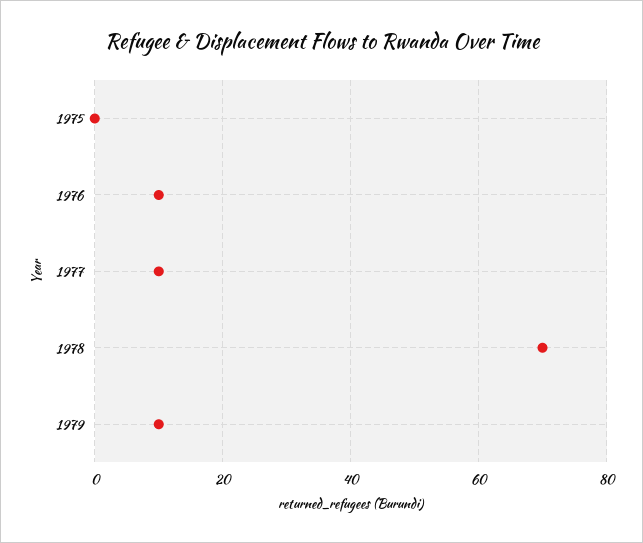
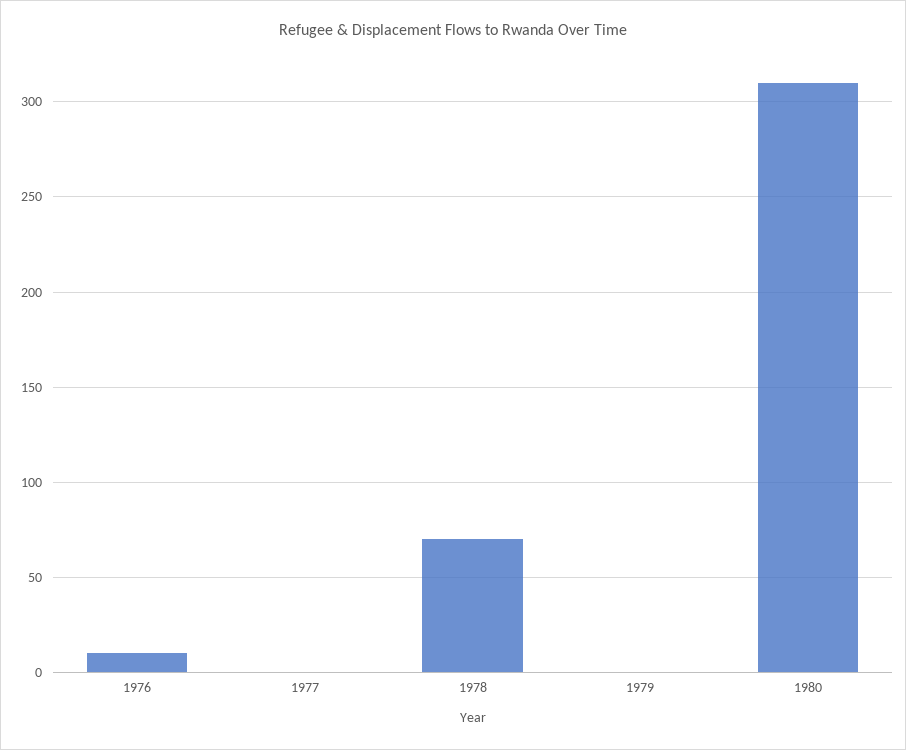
1975: 0 -> none
1977: 10 -> 0
1979: 10 -> 0
1980: none -> 310

